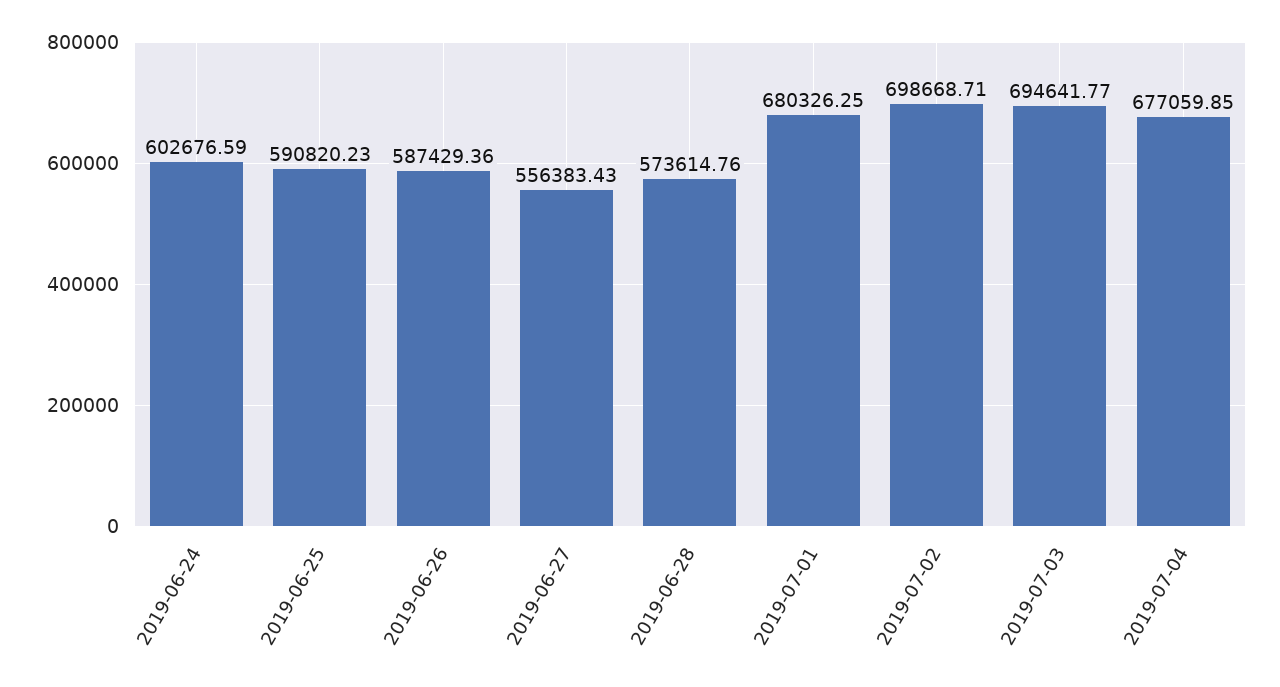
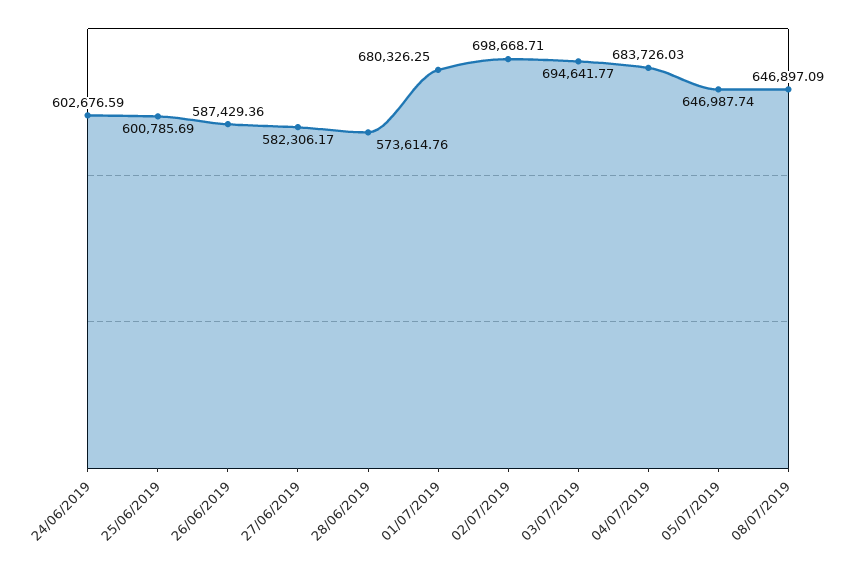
2019-06-25: 590820.23 -> 600785.69
2019-06-27: 556383.43 -> 582306.17
2019-07-04: 677059.85 -> 683726.03
05/07/2019: none -> 646987.74
08/07/2019: none -> 646897.09

